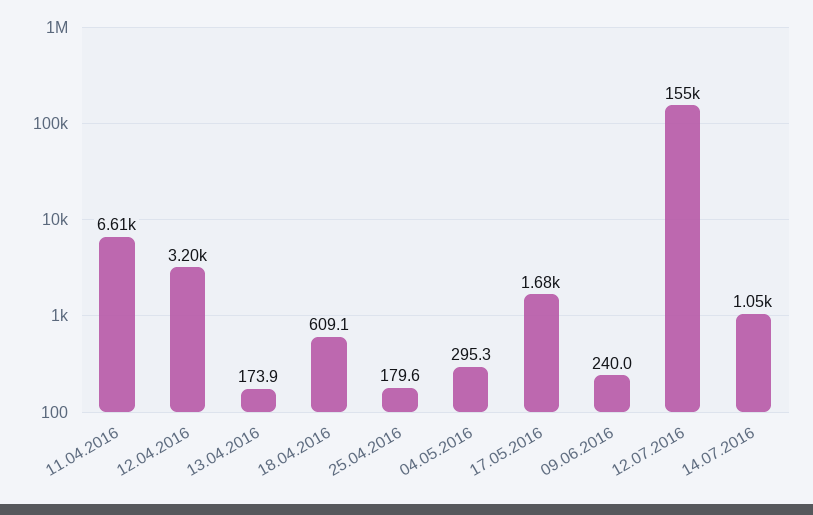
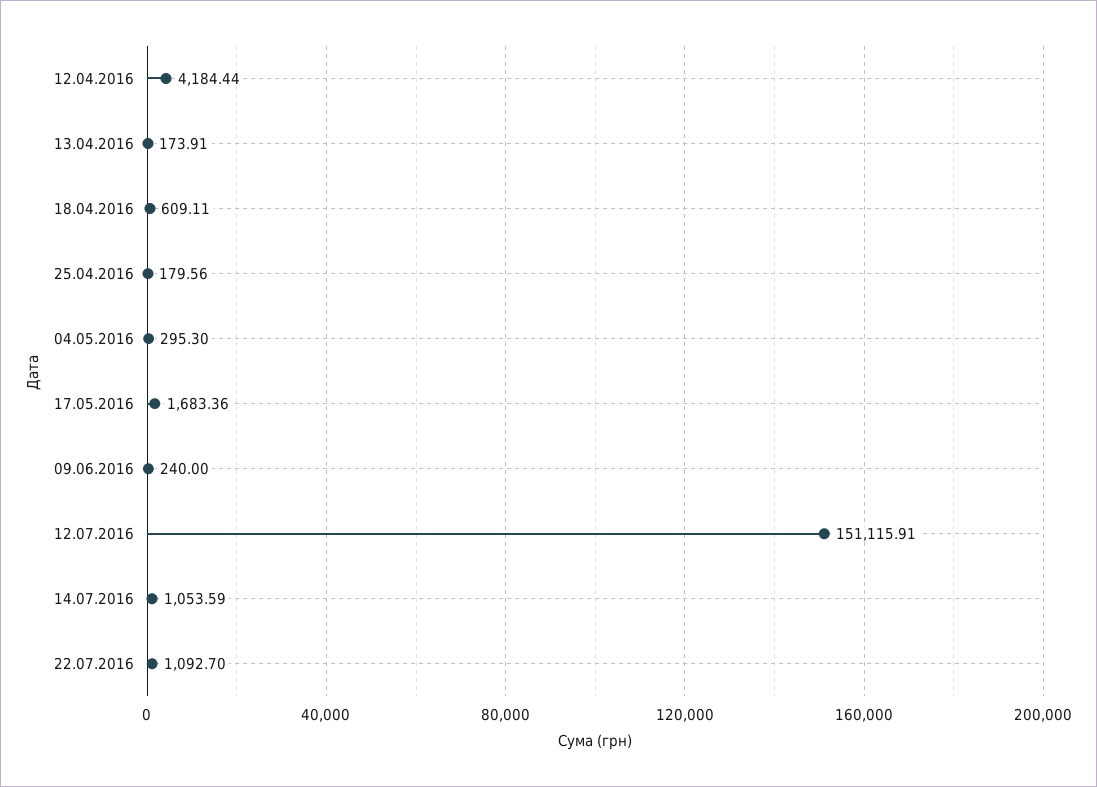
11.04.2016: 6610 -> none
12.04.2016: 3200 -> 4184.44
12.07.2016: 155000 -> 151115.91
22.07.2016: none -> 1092.7

